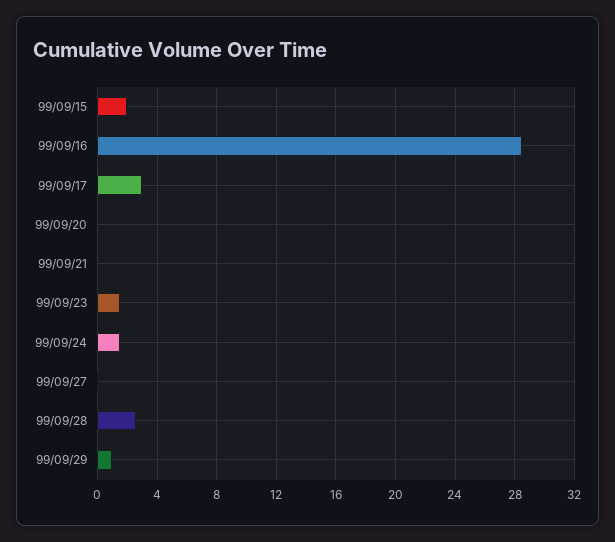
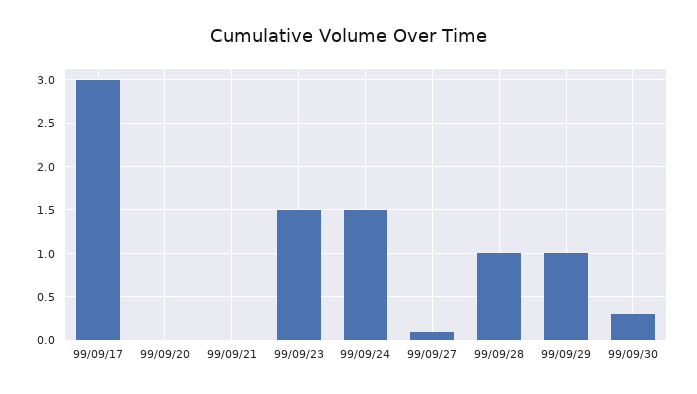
99/09/15: 2 -> none
99/09/16: 28.5 -> none
99/09/28: 2.5 -> 1
99/09/30: none -> 0.3

